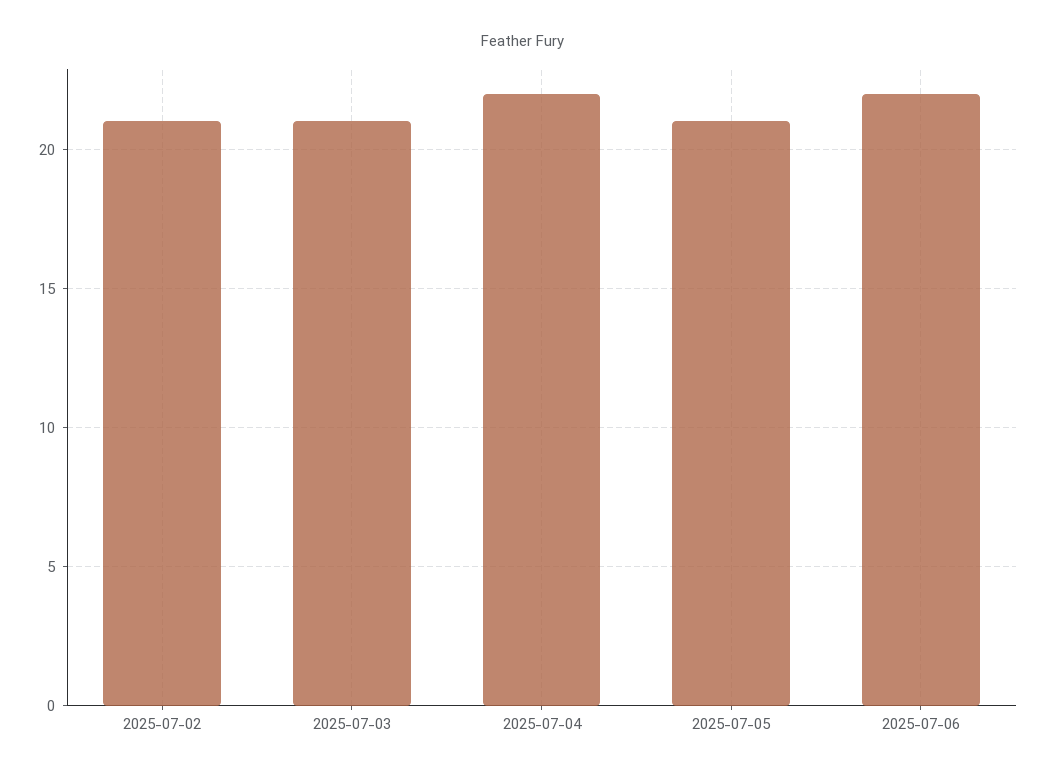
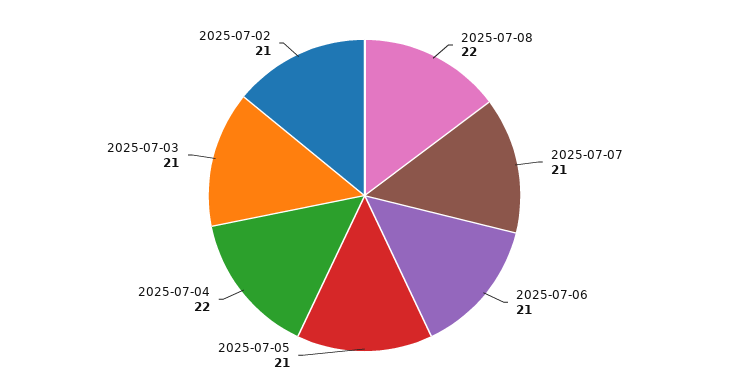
2025-07-06: 22 -> 21
2025-07-08: none -> 22
2025-07-07: none -> 21

